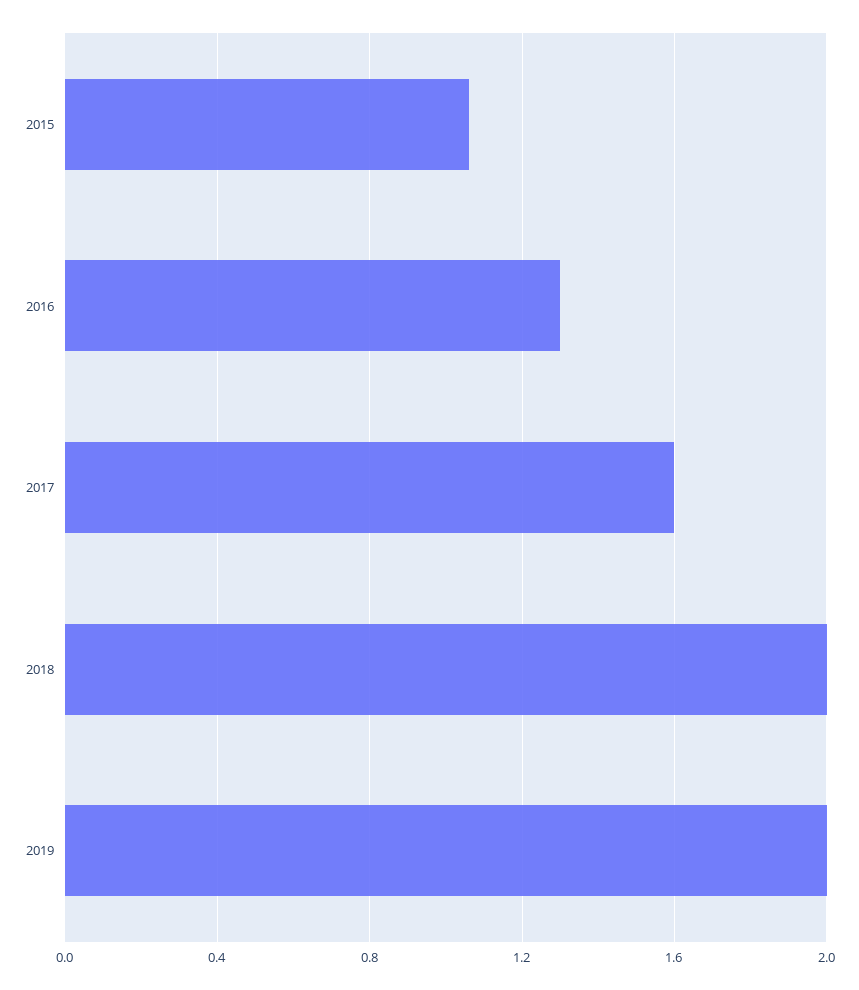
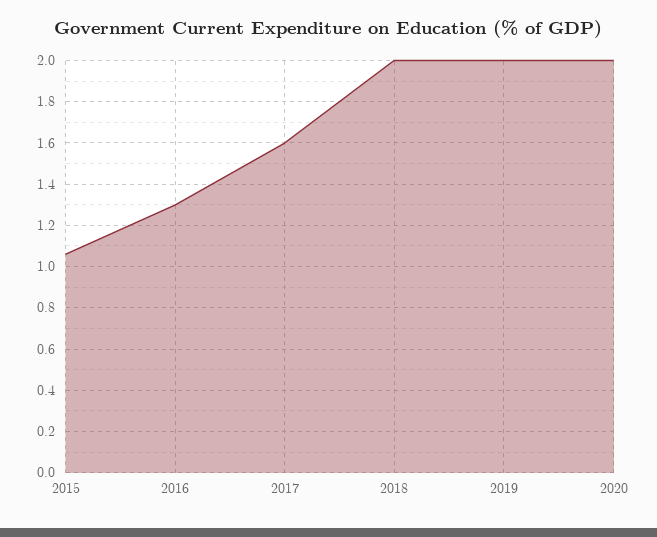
2020: none -> 2

